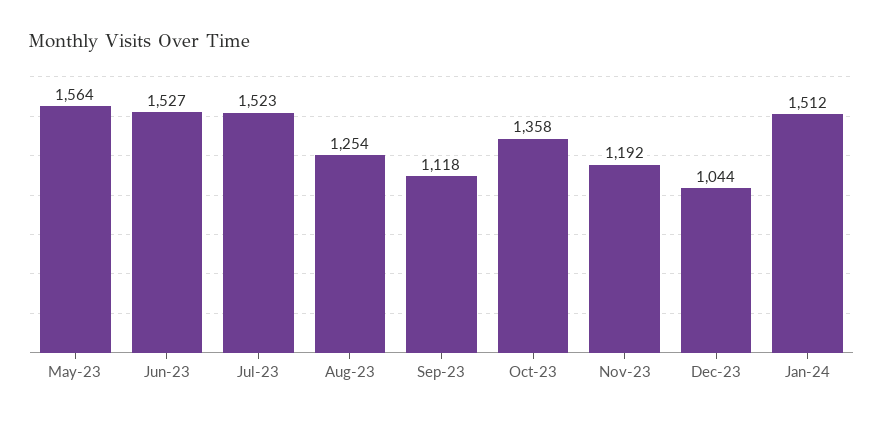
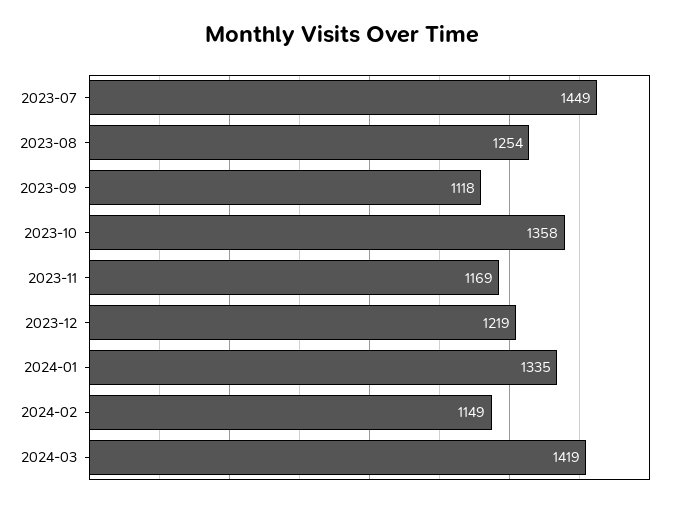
May-23: 1564 -> none
Jun-23: 1527 -> none
Jul-23: 1523 -> 1449
Nov-23: 1192 -> 1169
Dec-23: 1044 -> 1219
Jan-24: 1512 -> 1335
2024-02: none -> 1149
2024-03: none -> 1419

